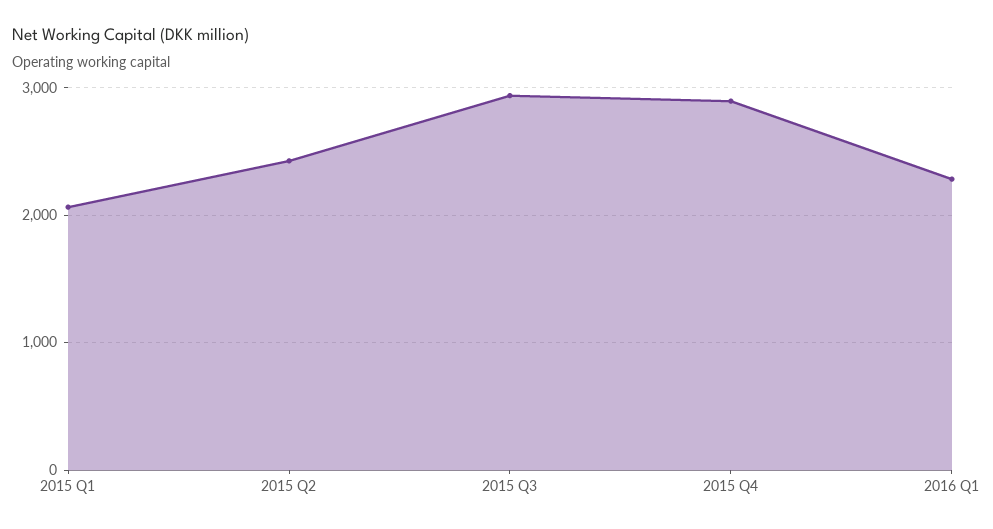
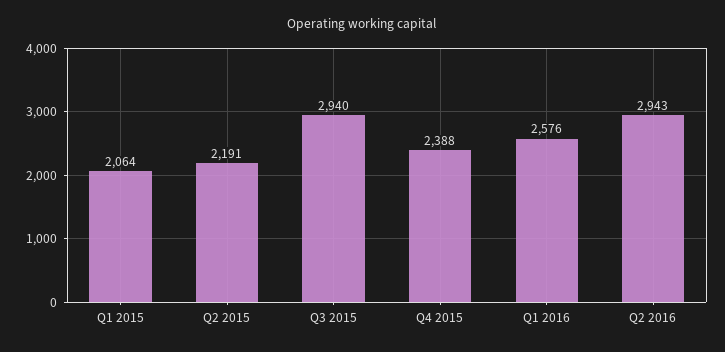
2015 Q2: 2400 -> 2191
2015 Q4: 2900 -> 2388
2016 Q1: 2300 -> 2576
Q2 2016: none -> 2943

